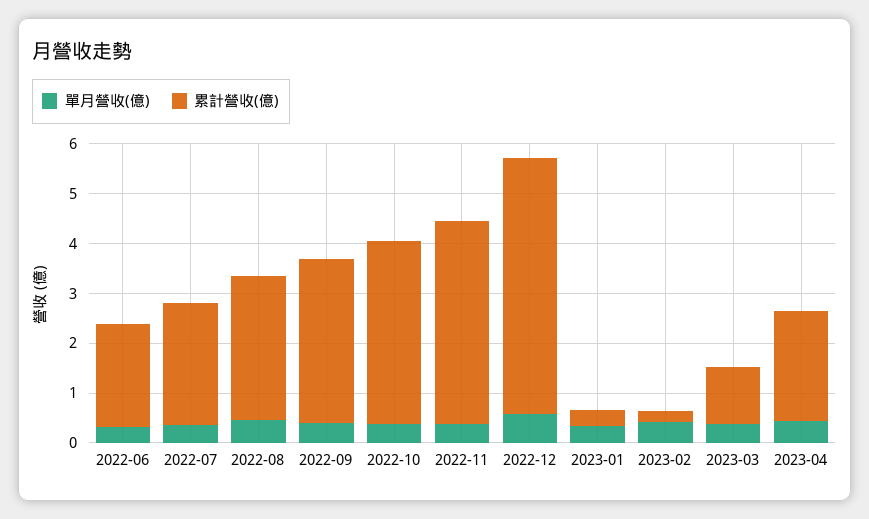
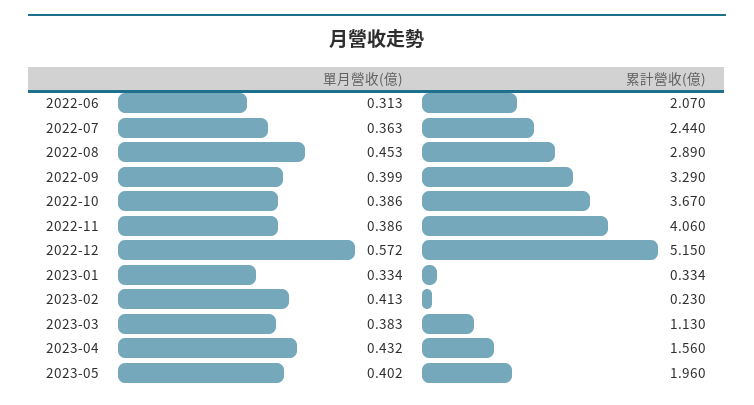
累計營收(億), 2023-04: 2.2 -> 1.56
單月營收(億), 2023-05: none -> 0.402
累計營收(億), 2023-05: none -> 1.96

